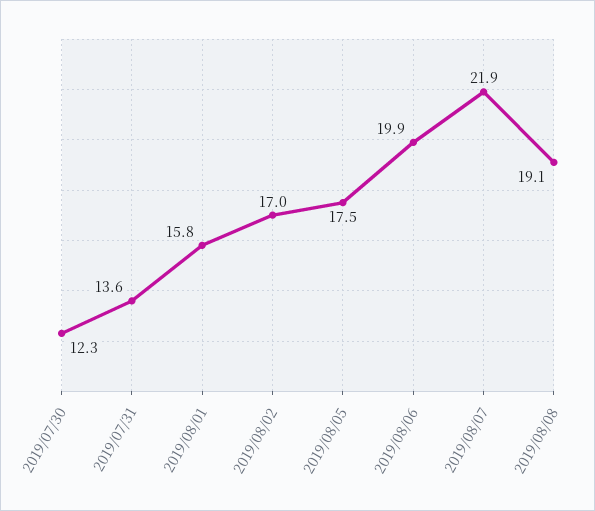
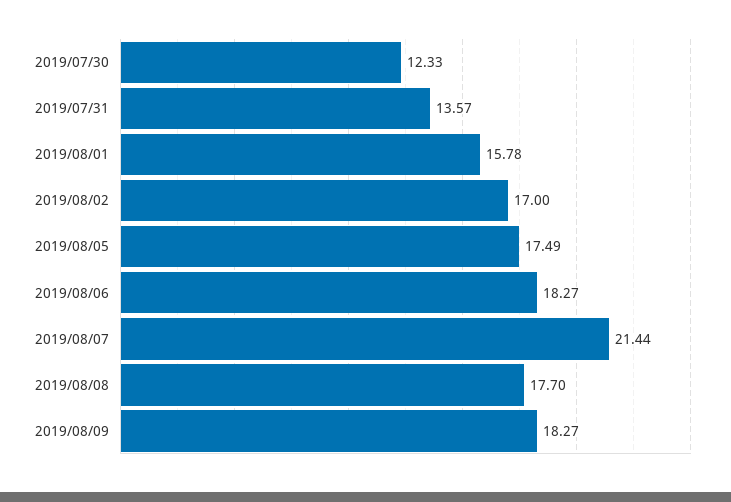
2019/08/06: 19.9 -> 18.27
2019/08/07: 21.9 -> 21.44
2019/08/08: 19.1 -> 17.7
2019/08/09: none -> 18.27

